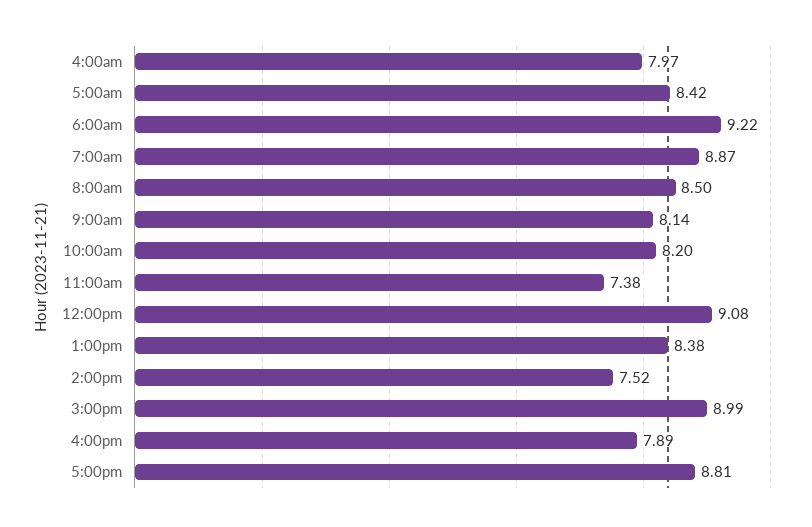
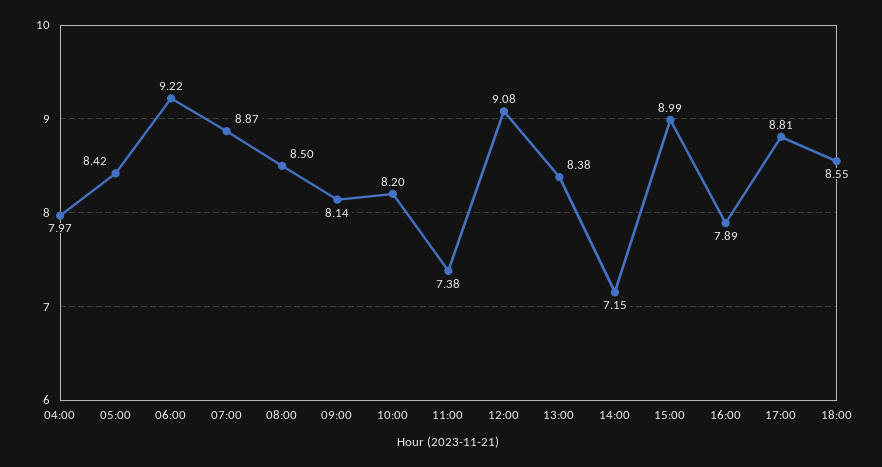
2:00pm: 7.52 -> 7.15
18:00: none -> 8.55

